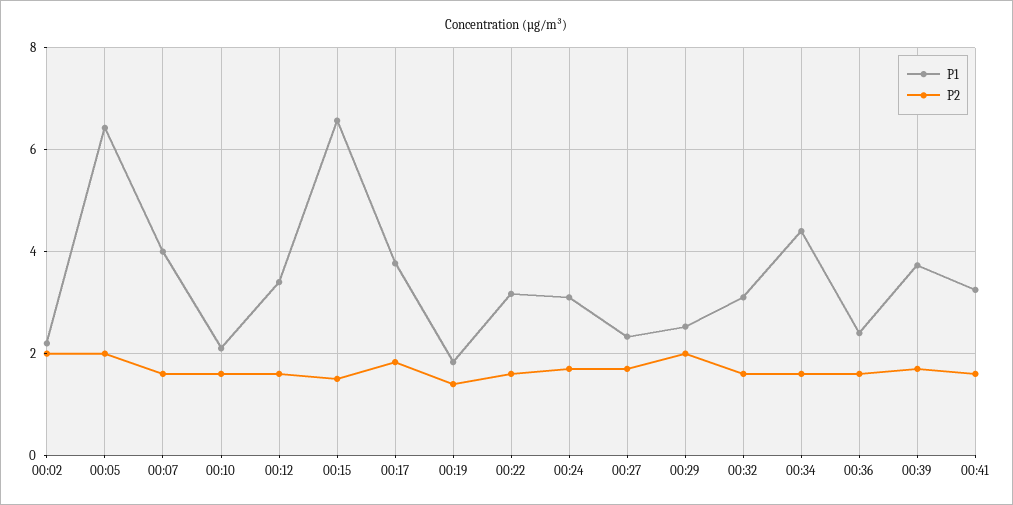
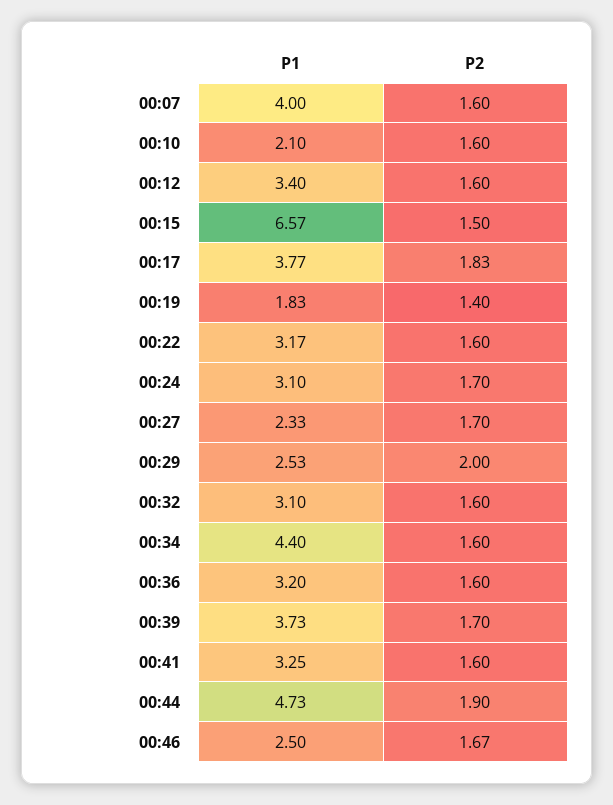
P1, 00:02: 2.2 -> none
P2, 00:02: 2 -> none
P1, 00:05: 6.4 -> none
P2, 00:05: 2 -> none
P1, 00:36: 2.4 -> 3.2
P1, 00:44: none -> 4.73
P2, 00:44: none -> 1.9
P1, 00:46: none -> 2.5
P2, 00:46: none -> 1.67

